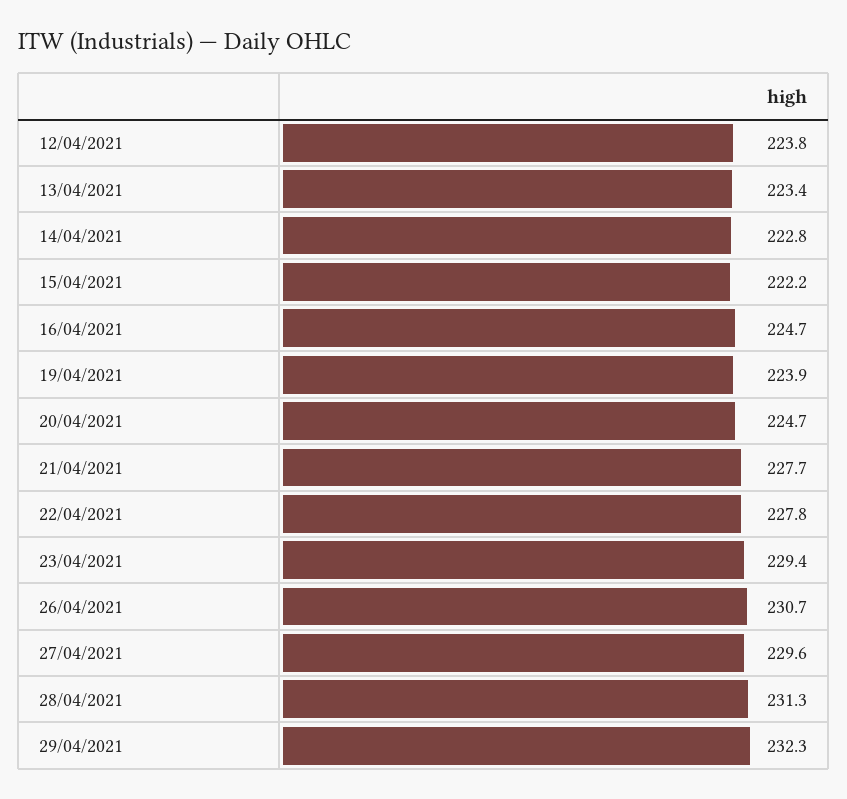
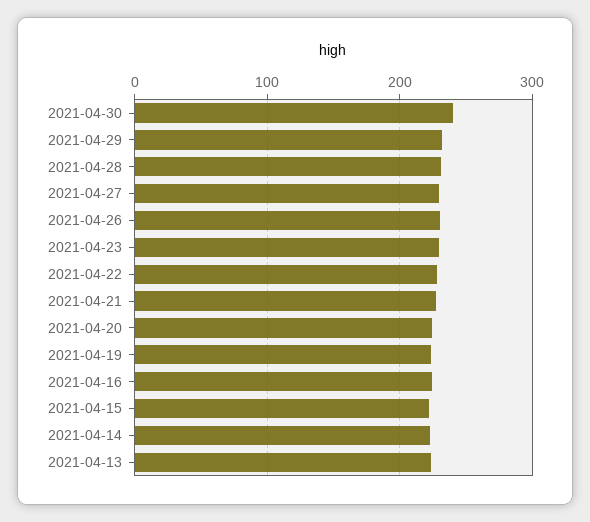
12/04/2021: 223.8 -> none
2021-04-30: none -> 240

